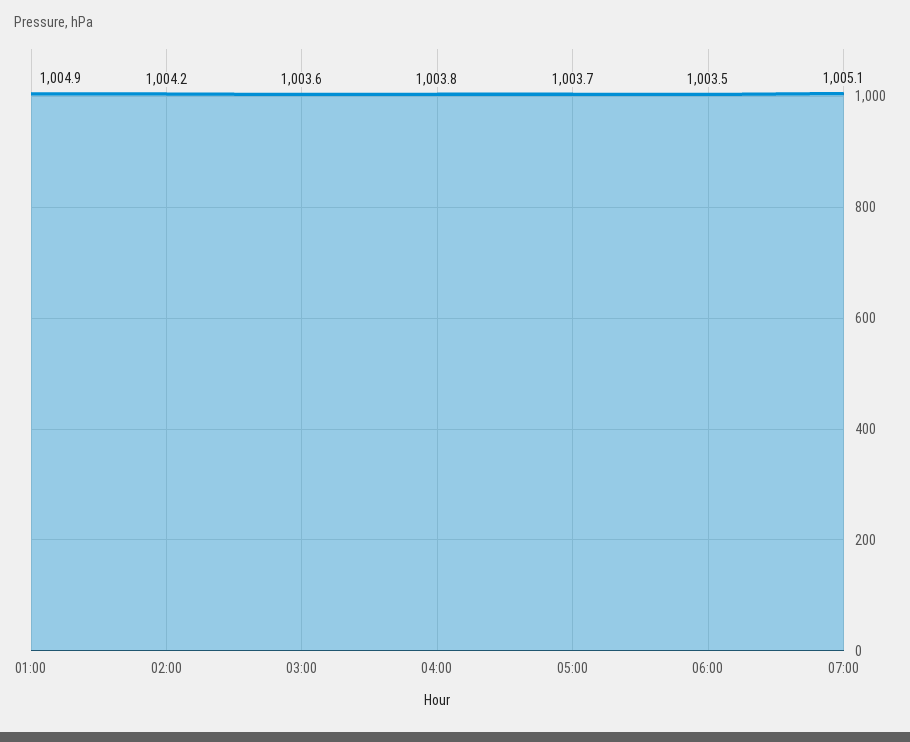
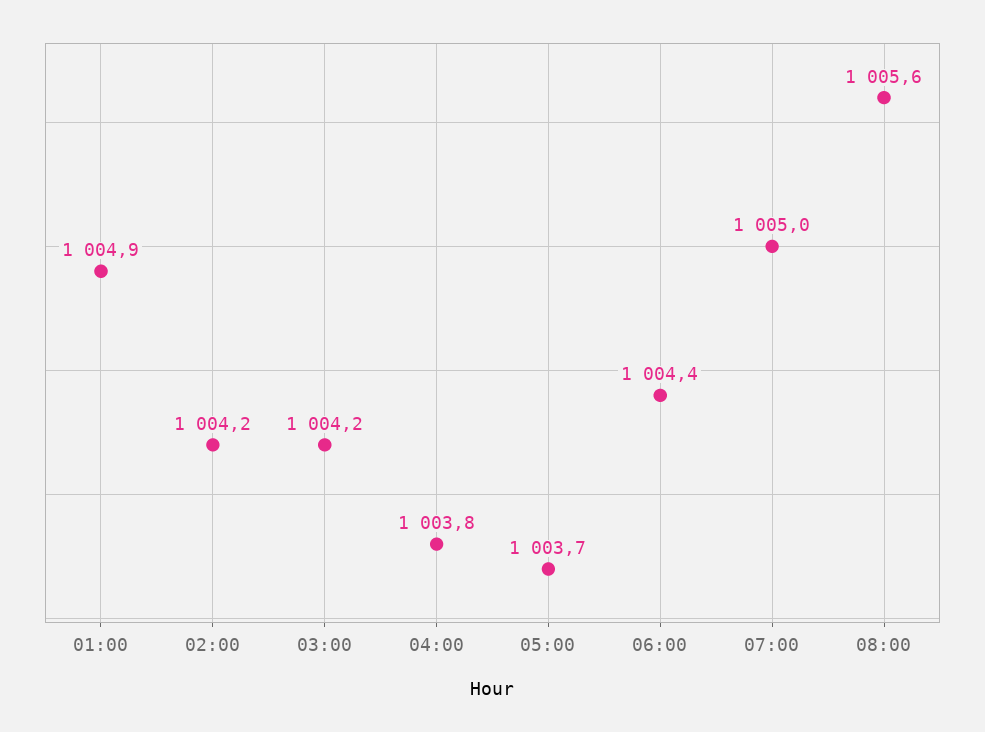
03:00: 1003.6 -> 1004.2
06:00: 1003.5 -> 1004.4
07:00: 1005.1 -> 1005
08:00: none -> 1005.6

